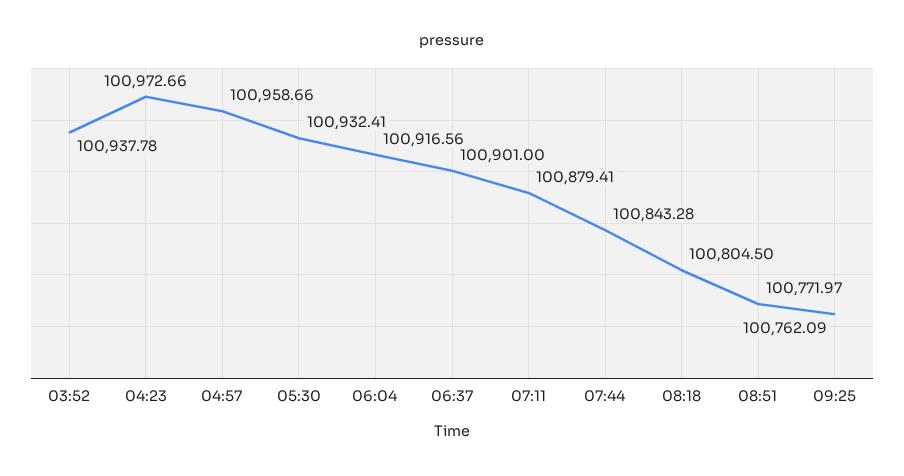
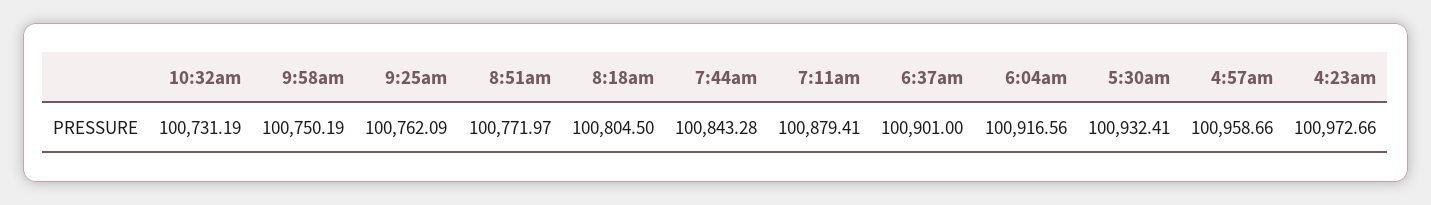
03:52: 100937.78 -> none
10:32am: none -> 100731.19
9:58am: none -> 100750.19

